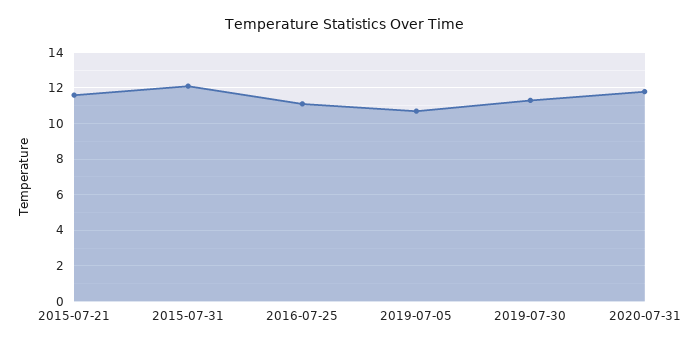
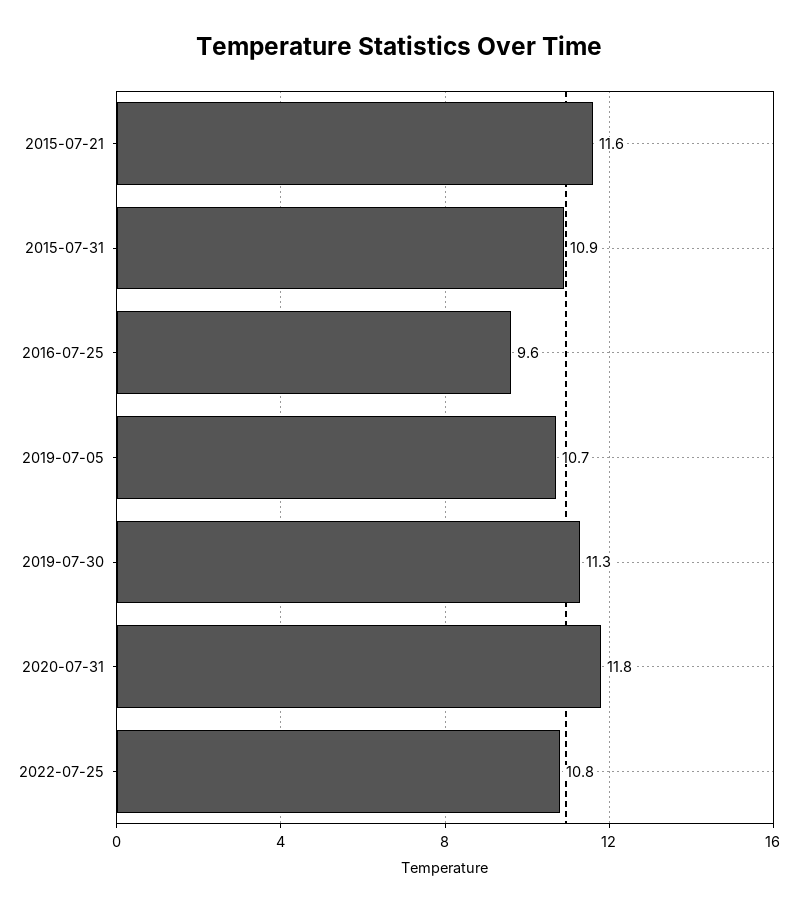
2015-07-31: 12 -> 10.9
2016-07-25: 11 -> 9.6
2022-07-25: none -> 10.8

